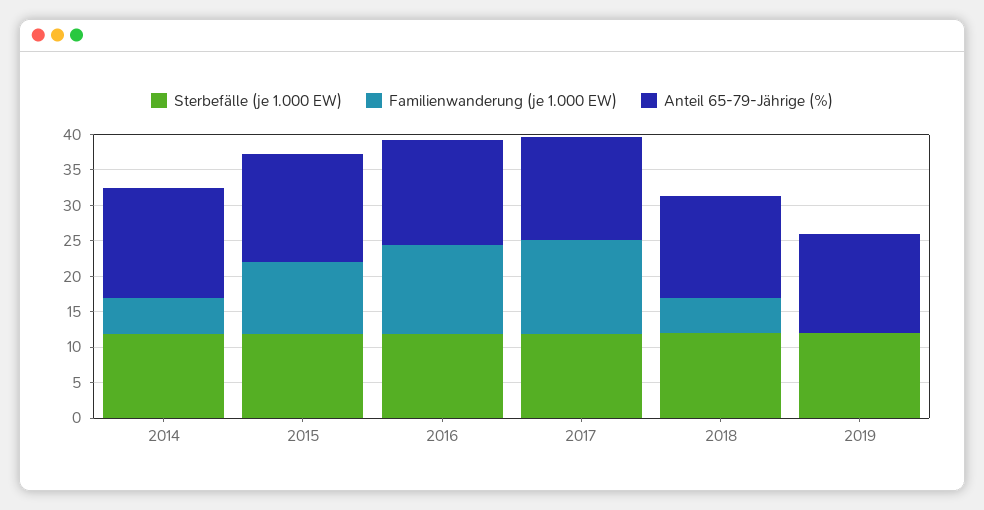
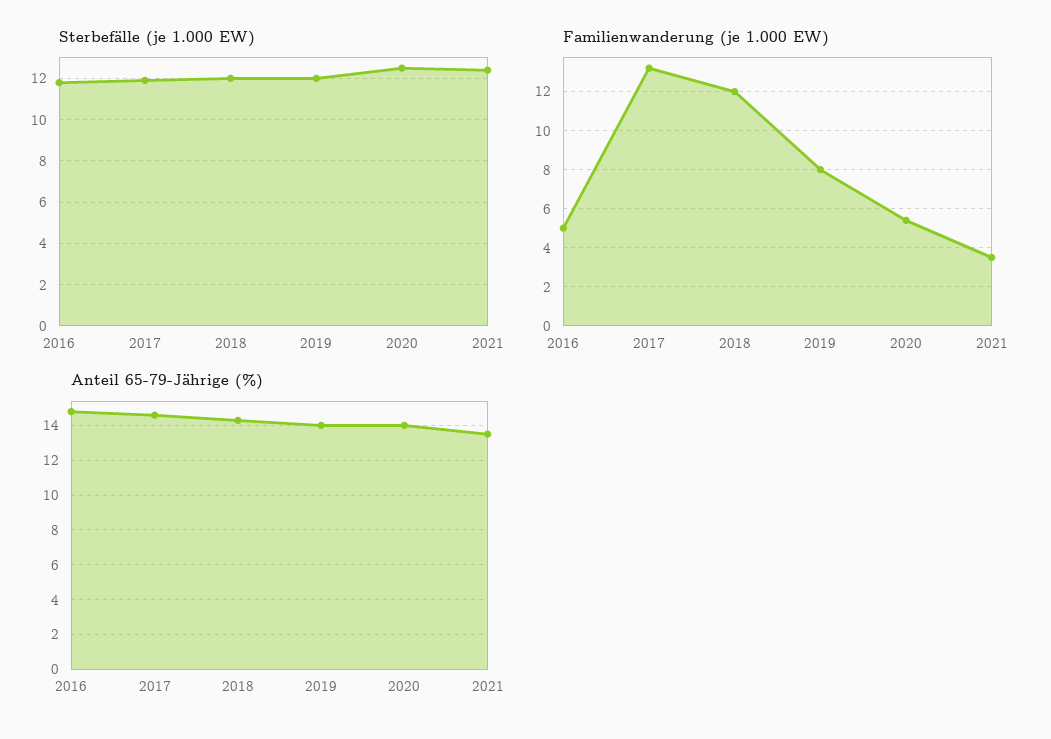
Sterbefälle (je 1.000 EW), 2014: 12.5 -> none
Familienwanderung (je 1.000 EW), 2014: 5 -> none
Anteil 65-79-Jährige (%), 2014: 15 -> none
Sterbefälle (je 1.000 EW), 2015: 12.5 -> none
Familienwanderung (je 1.000 EW), 2015: 10 -> none
Anteil 65-79-Jährige (%), 2015: 15 -> none
Familienwanderung (je 1.000 EW), 2016: 12.5 -> 5
Familienwanderung (je 1.000 EW), 2018: 5 -> 12
Familienwanderung (je 1.000 EW), 2019: 0 -> 8
Sterbefälle (je 1.000 EW), 2020: none -> 12.5
Sterbefälle (je 1.000 EW), 2021: none -> 12.5
Familienwanderung (je 1.000 EW), 2020: none -> 5.5
Familienwanderung (je 1.000 EW), 2021: none -> 3.5
Anteil 65-79-Jährige (%), 2020: none -> 14
Anteil 65-79-Jährige (%), 2021: none -> 13.5

